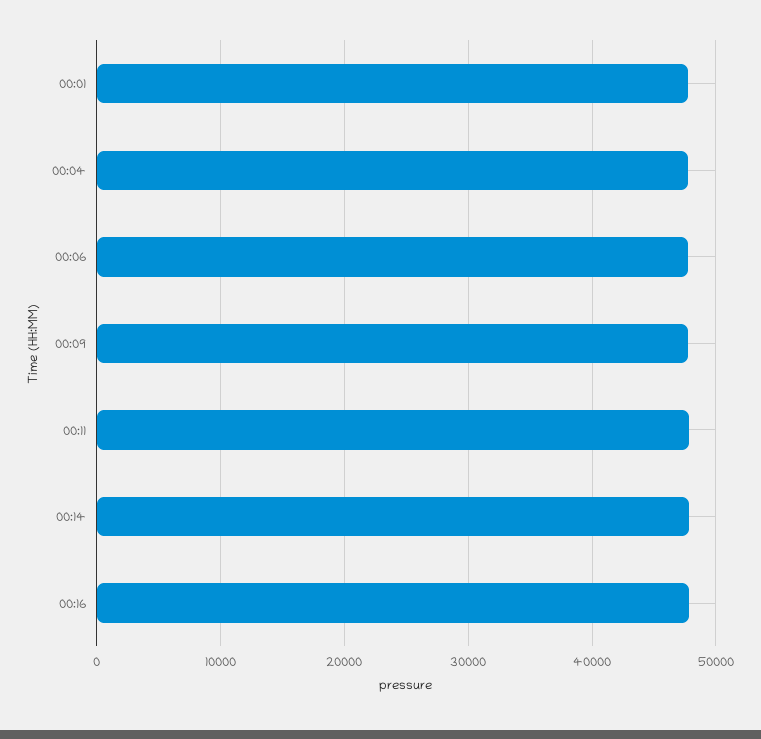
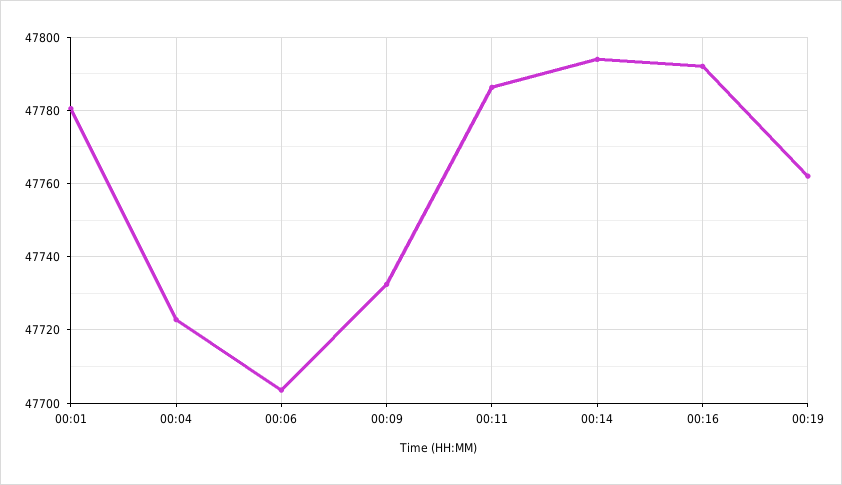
00:19: none -> 47762

